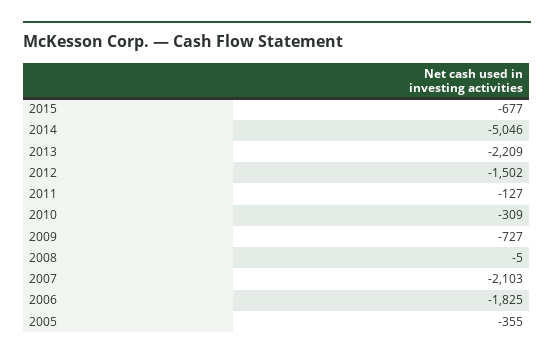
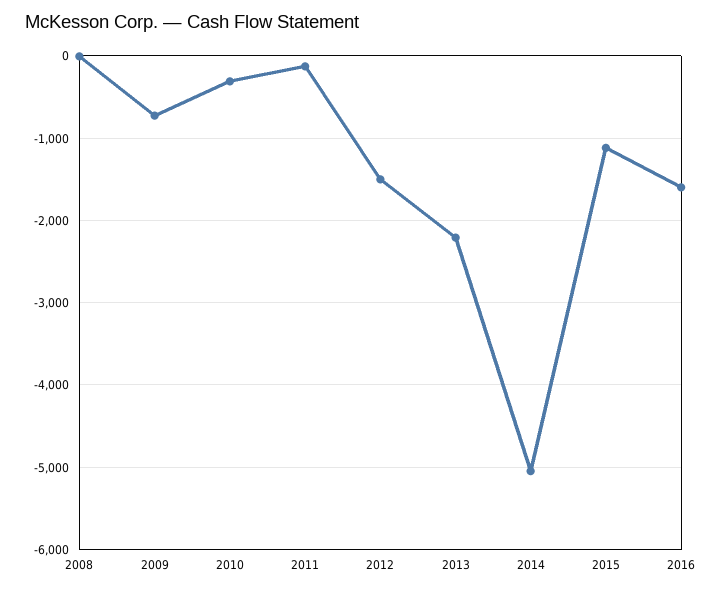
2015: -677 -> -1100
2007: -2103 -> none
2006: -1825 -> none
2005: -355 -> none
2016: none -> -1600

